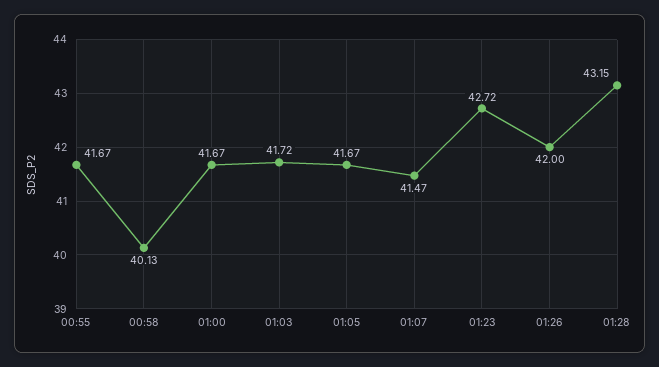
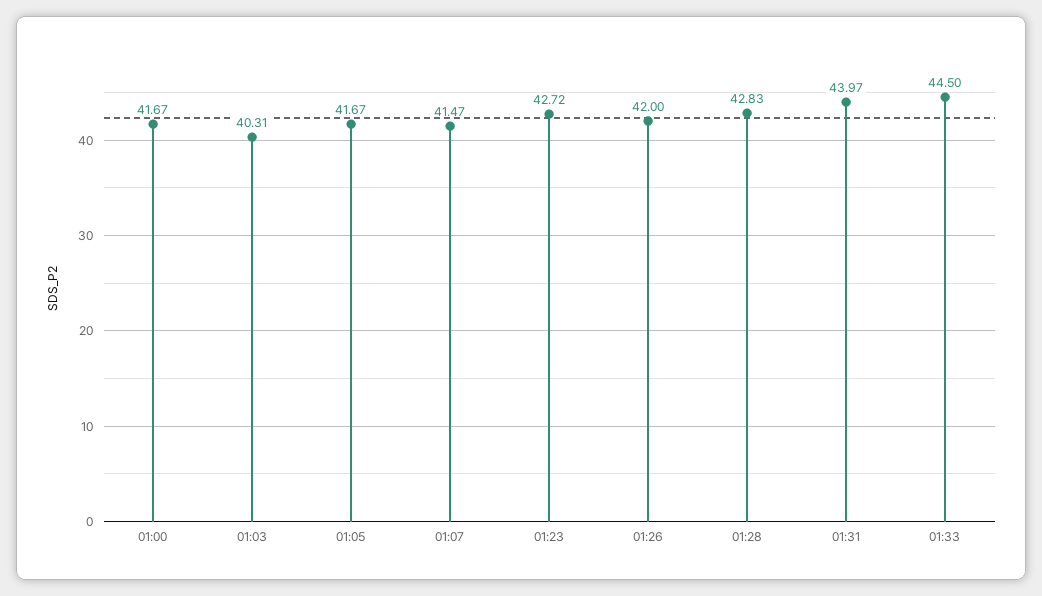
00:55: 41.67 -> none
00:58: 40.13 -> none
01:03: 41.72 -> 40.31
01:28: 43.15 -> 42.83
01:31: none -> 43.97
01:33: none -> 44.5

